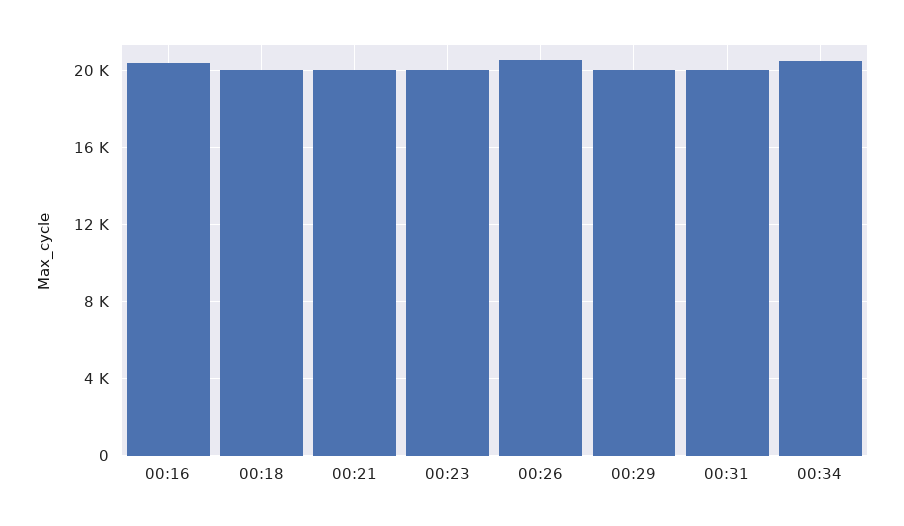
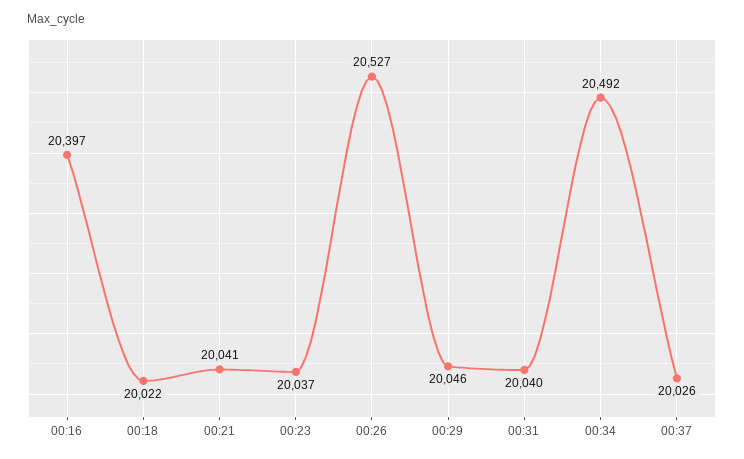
00:37: none -> 20026

